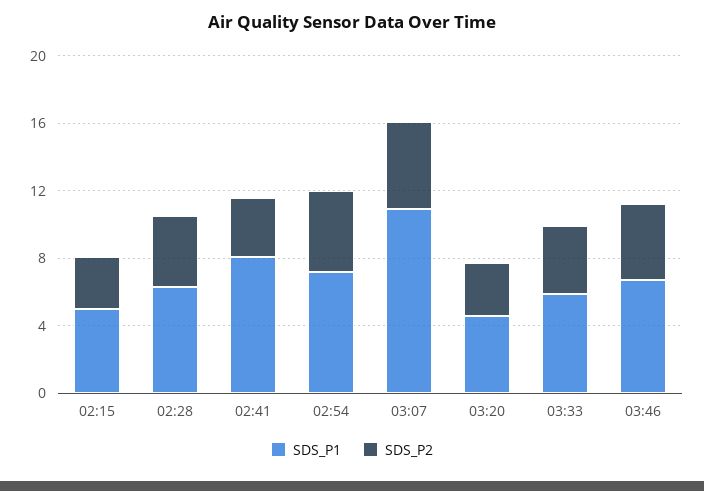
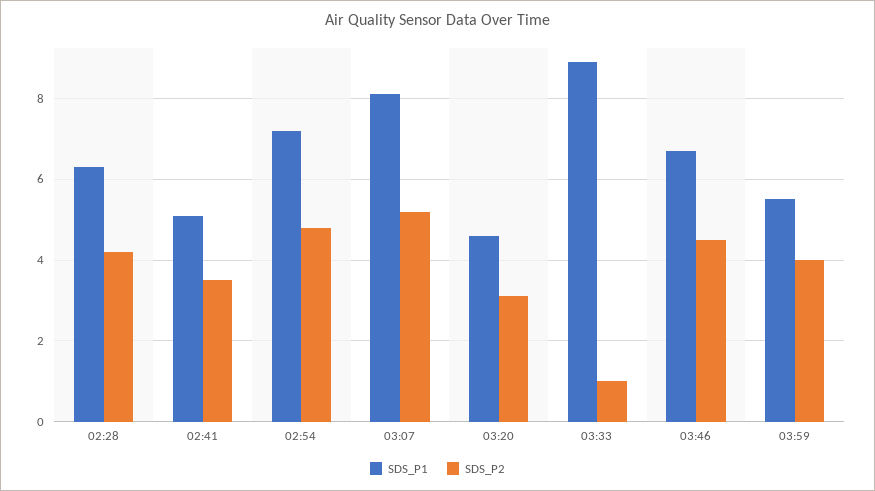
SDS_P1, 02:15: 5 -> none
SDS_P2, 02:15: 3 -> none
SDS_P1, 02:41: 8 -> 5
SDS_P1, 03:07: 11 -> 8
SDS_P1, 03:33: 6 -> 9
SDS_P2, 03:33: 4 -> 1
SDS_P1, 03:59: none -> 5.5
SDS_P2, 03:59: none -> 4

